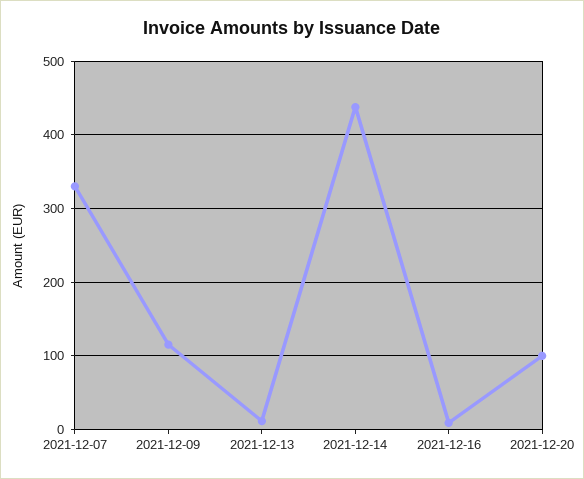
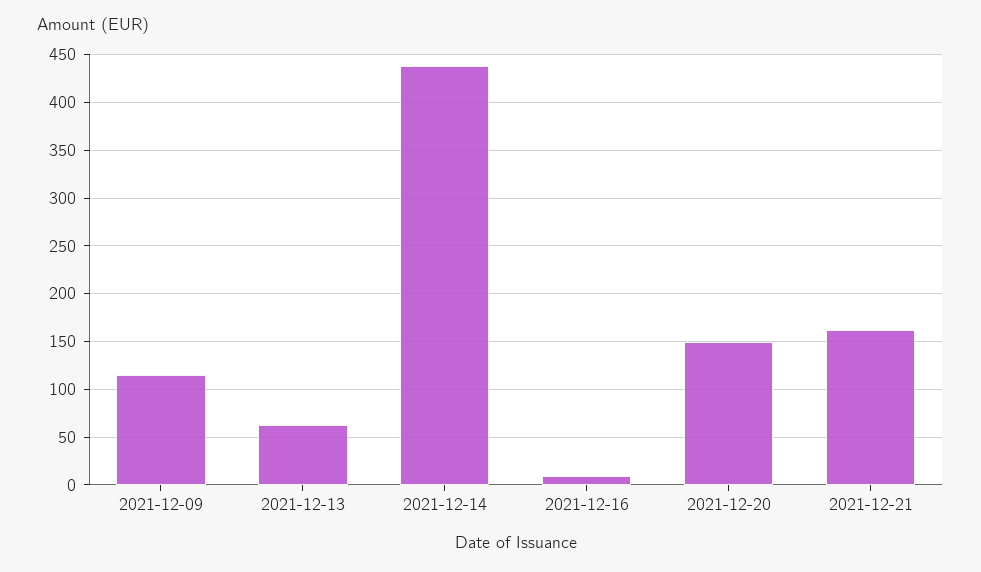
2021-12-07: 330 -> none
2021-12-13: 10 -> 60
2021-12-20: 100 -> 150
2021-12-21: none -> 160

